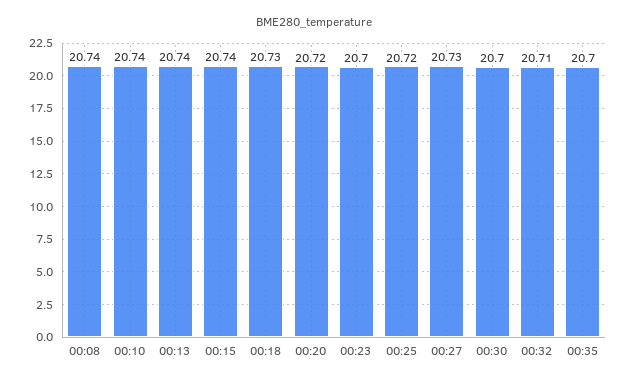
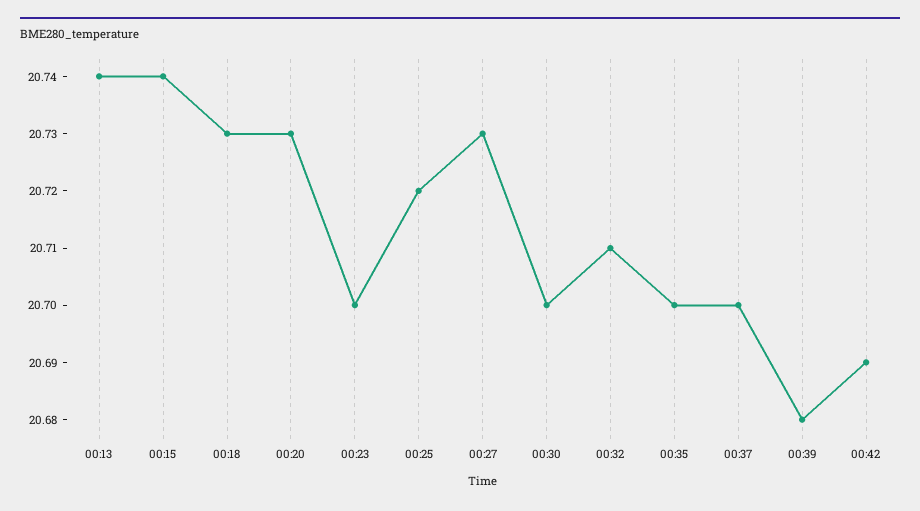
00:08: 20.74 -> none
00:10: 20.74 -> none
00:20: 20.72 -> 20.73
00:37: none -> 20.7
00:39: none -> 20.68
00:42: none -> 20.69

